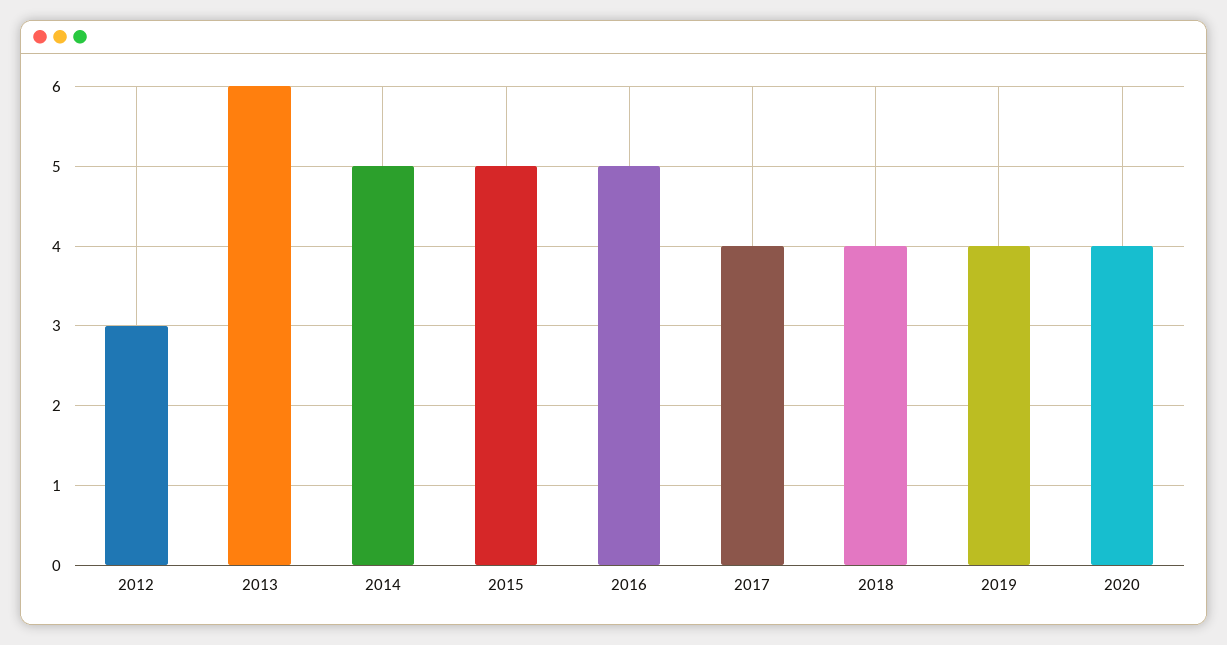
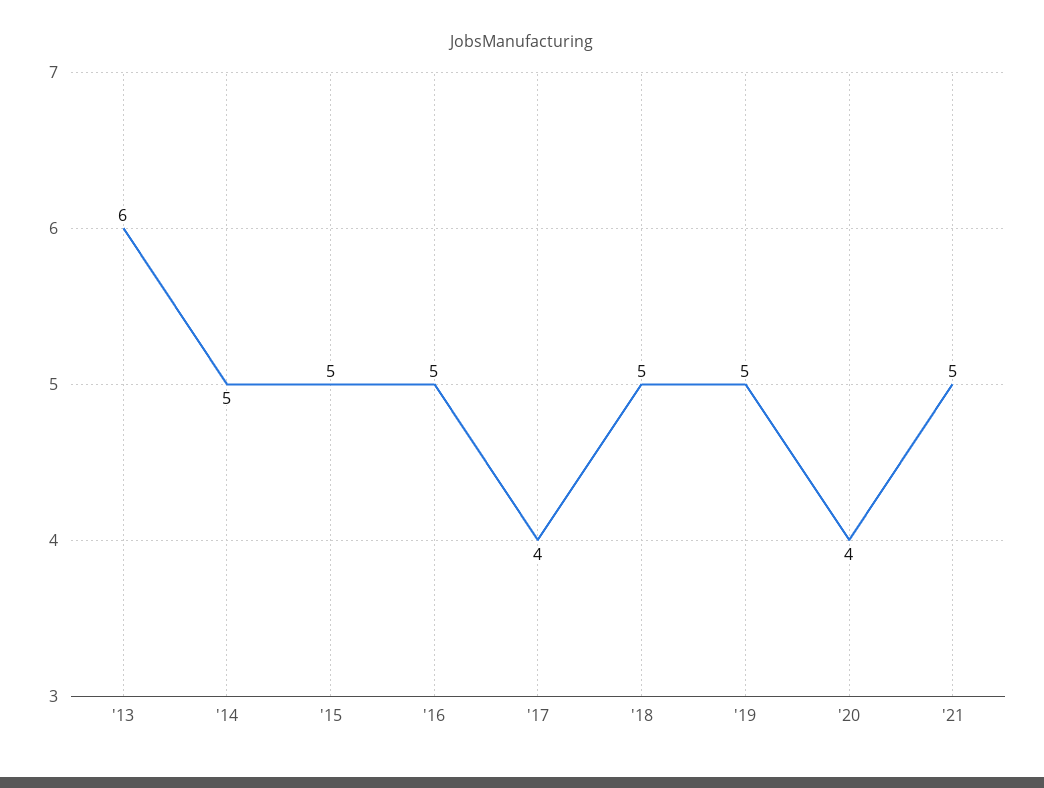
2012: 3 -> none
2018: 4 -> 5
2019: 4 -> 5
'21: none -> 5

